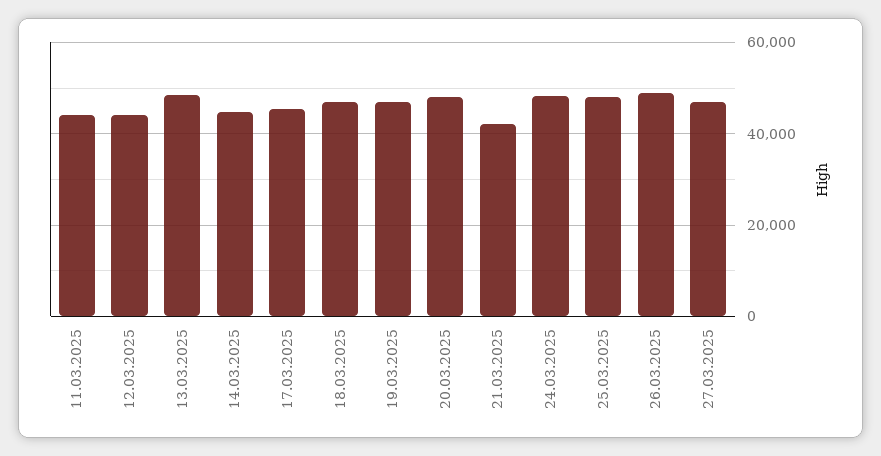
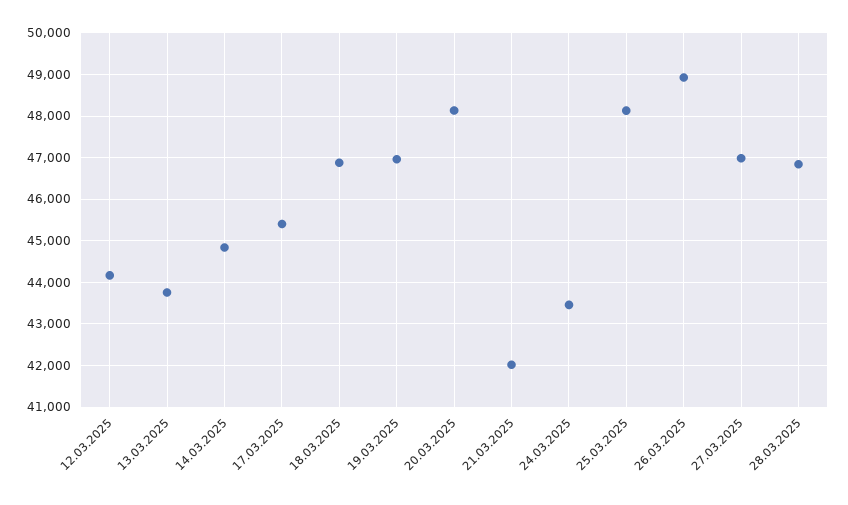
11.03.2025: 44000 -> none
13.03.2025: 48000 -> 43800
24.03.2025: 48000 -> 43400
28.03.2025: none -> 46800

